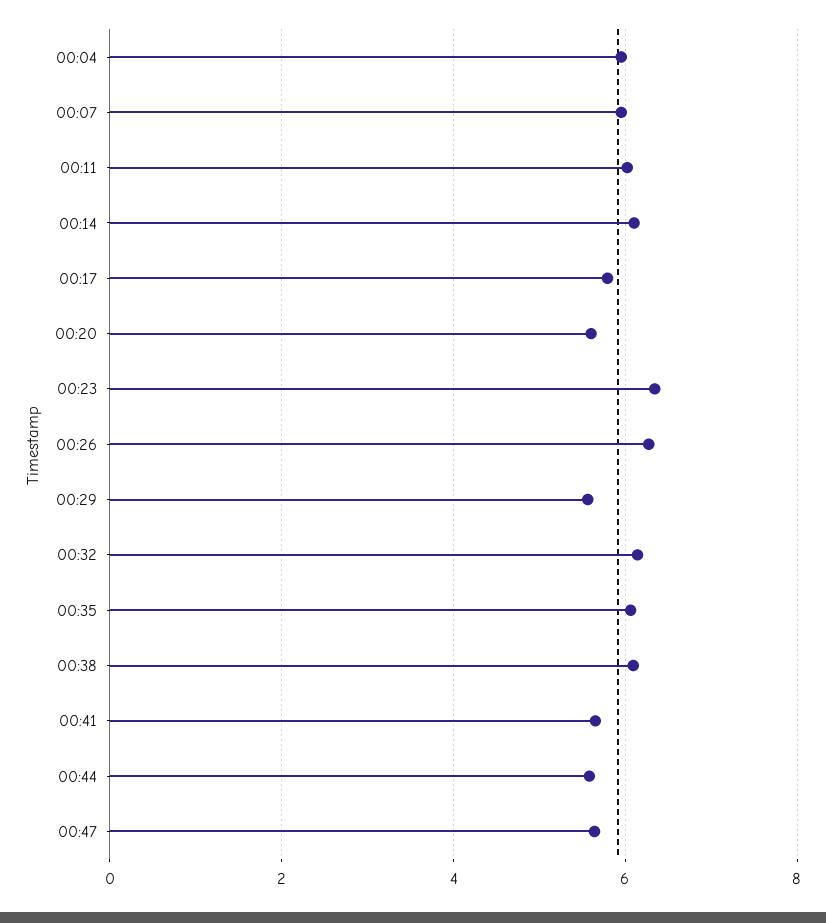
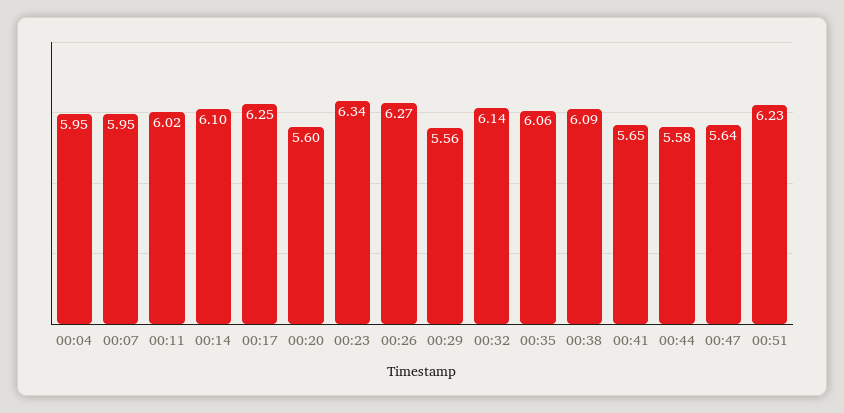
00:17: 5.8 -> 6.25
00:51: none -> 6.23

